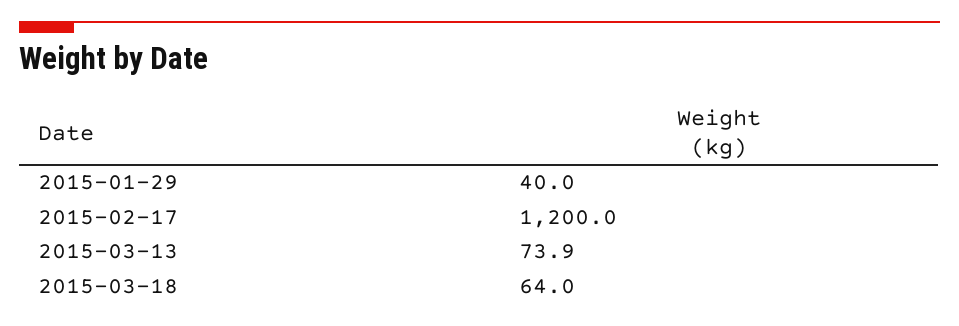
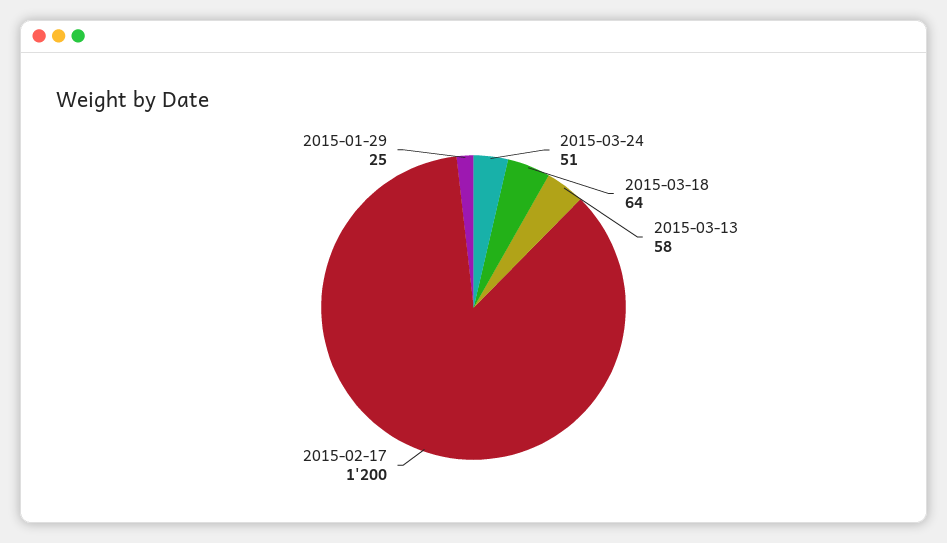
2015-01-29: 40 -> 25
2015-03-13: 73.9 -> 58
2015-03-24: none -> 51

